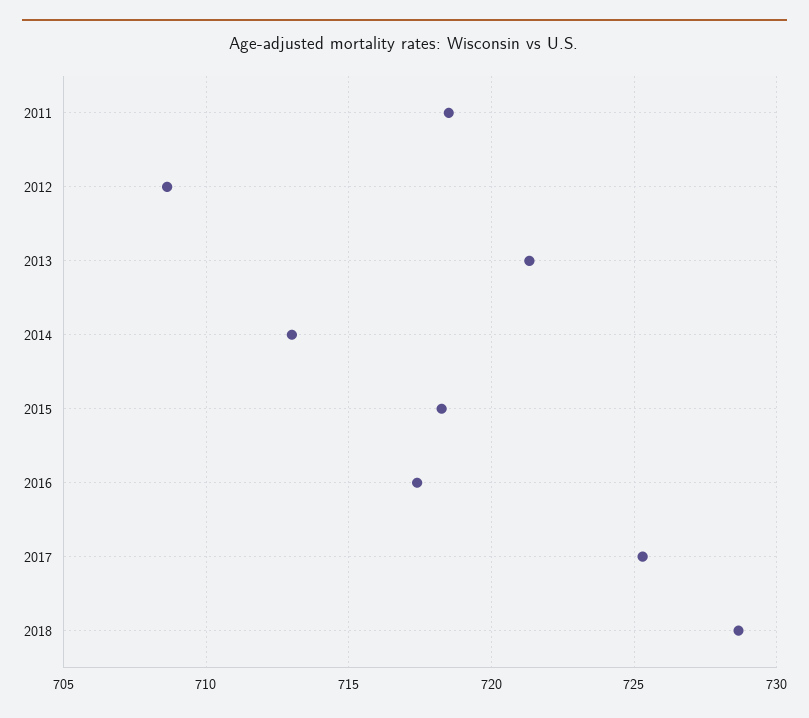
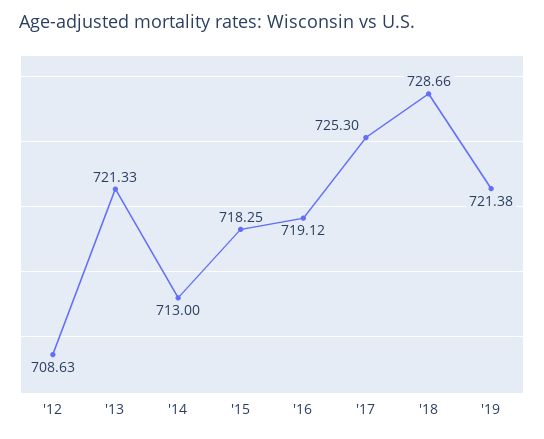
2011: 718.5 -> none
2016: 717.5 -> 719.12
'19: none -> 721.38

